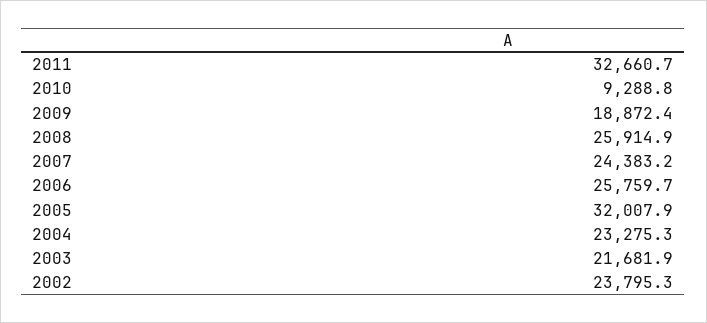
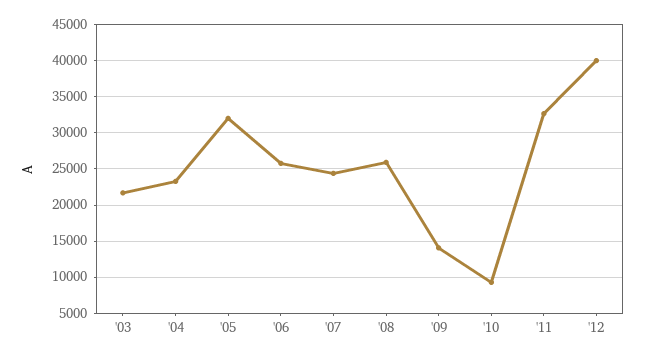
2009: 18872.4 -> 14000
2002: 23795.3 -> none
'12: none -> 40000

